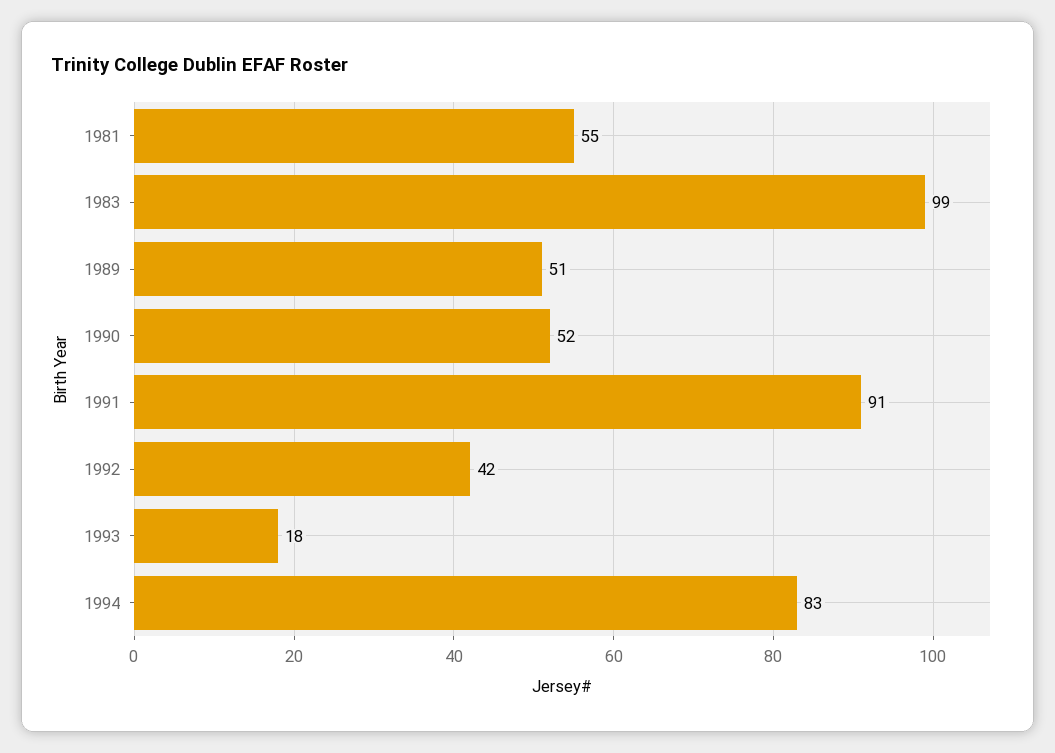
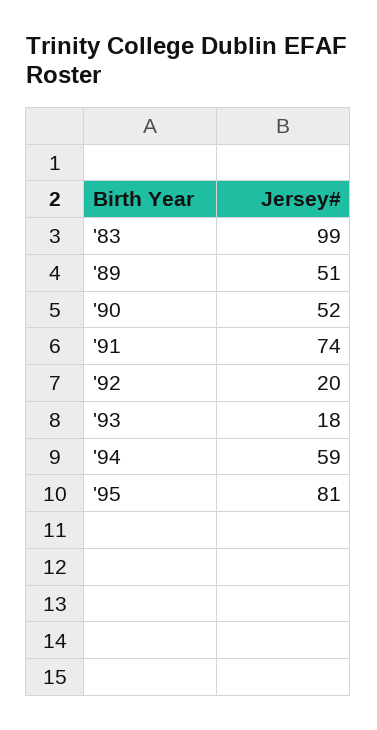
1981: 55 -> none
1991: 91 -> 74
1992: 42 -> 20
1994: 83 -> 59
'95: none -> 81

